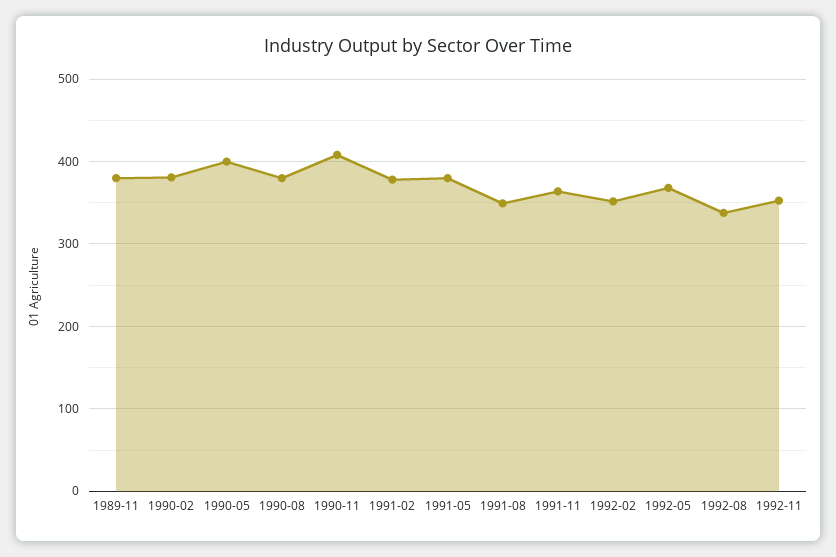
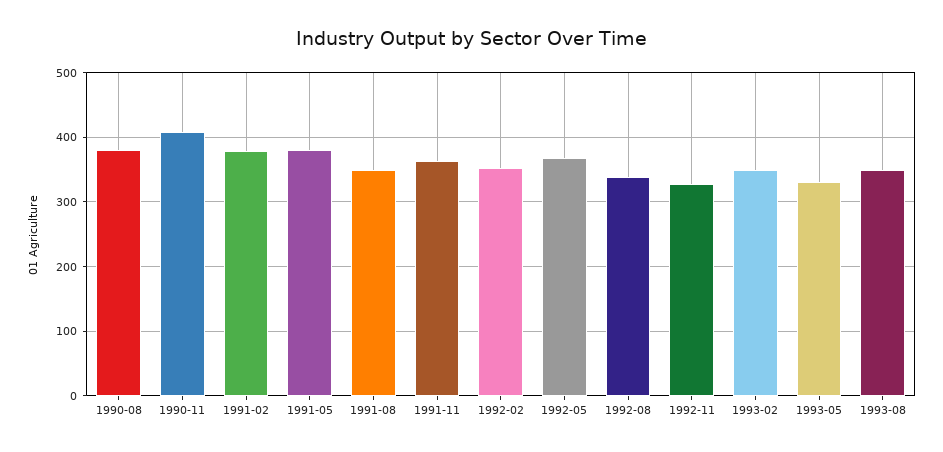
1989-11: 380 -> none
1990-02: 380 -> none
1990-05: 400 -> none
1992-11: 350 -> 330
1993-02: none -> 350
1993-05: none -> 330
1993-08: none -> 350

